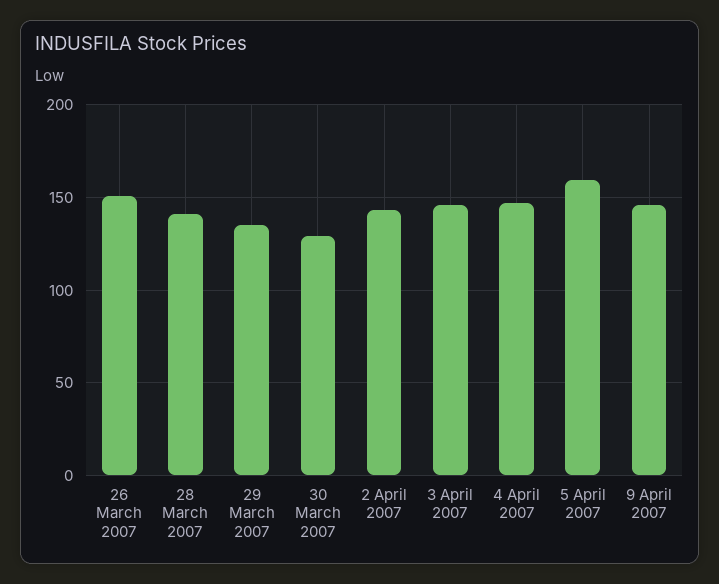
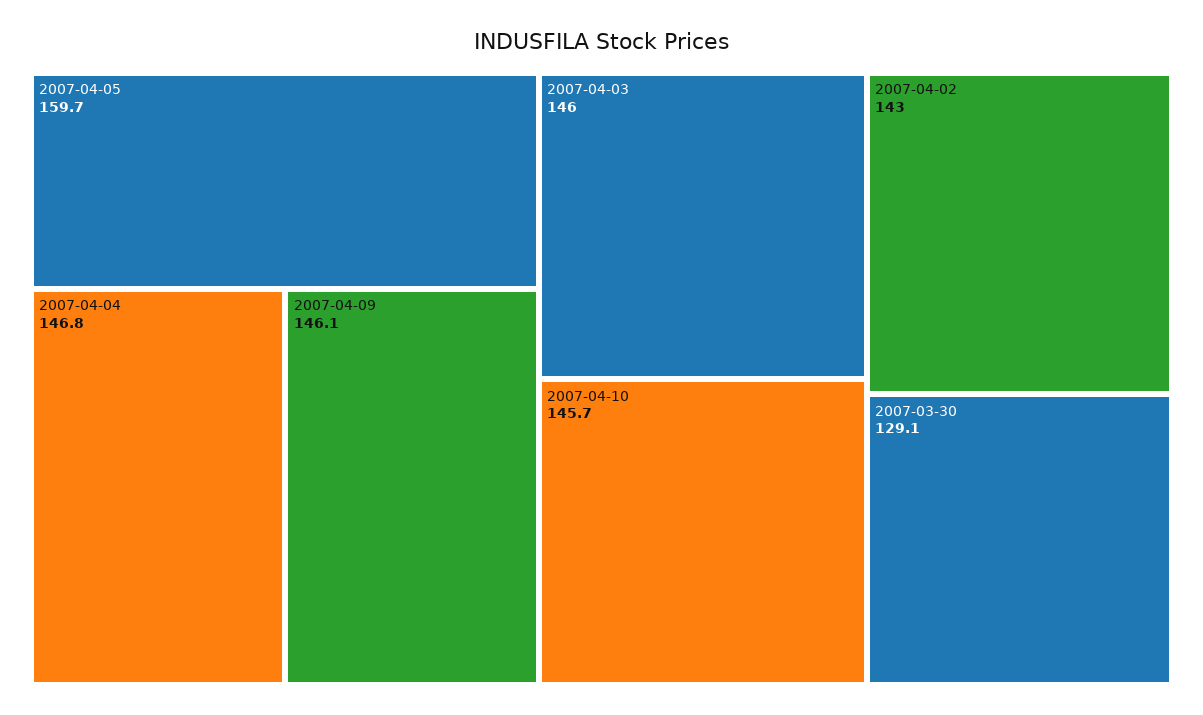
26 March 2007: 150 -> none
28 March 2007: 140 -> none
29 March 2007: 135 -> none
2007-04-10: none -> 145.7

